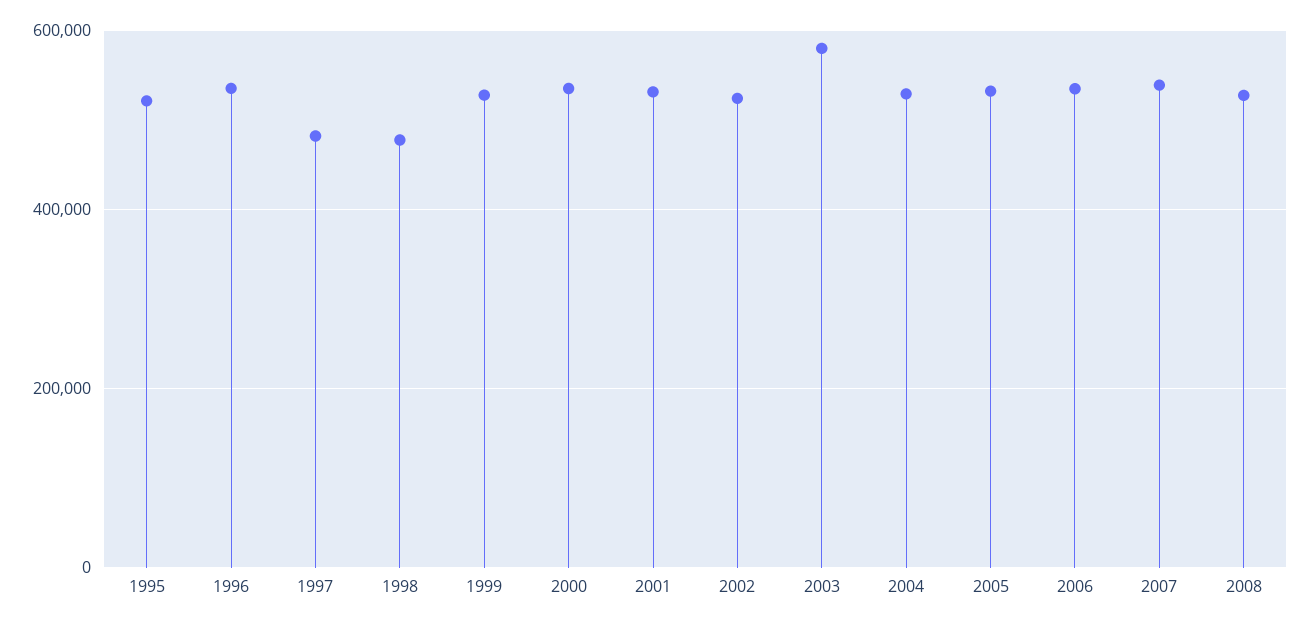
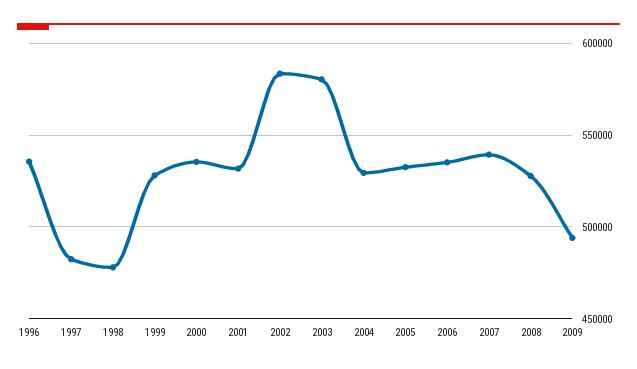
1995: 520000 -> none
2002: 520000 -> 585000
2009: none -> 495000

